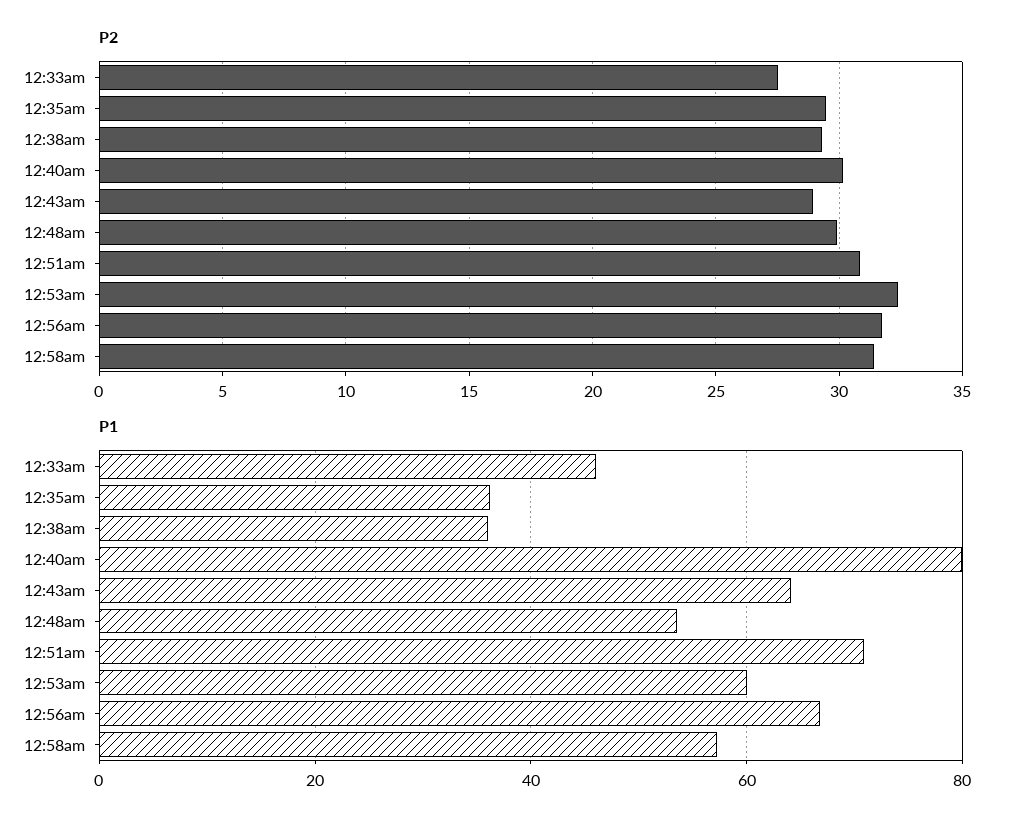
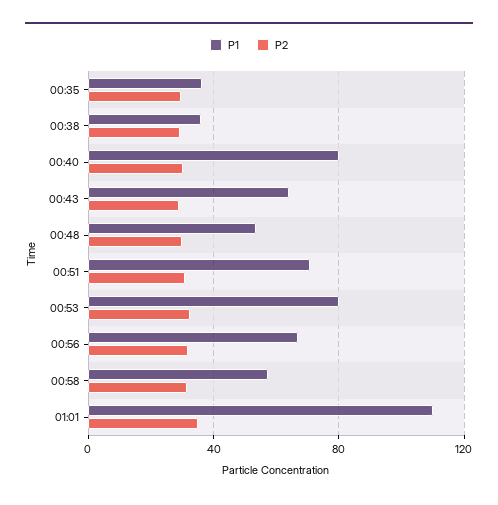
P2, 12:33am: 27.5 -> none
P1, 12:33am: 46 -> none
P1, 12:53am: 60 -> 80
P1, 01:01: none -> 110
P2, 01:01: none -> 35

